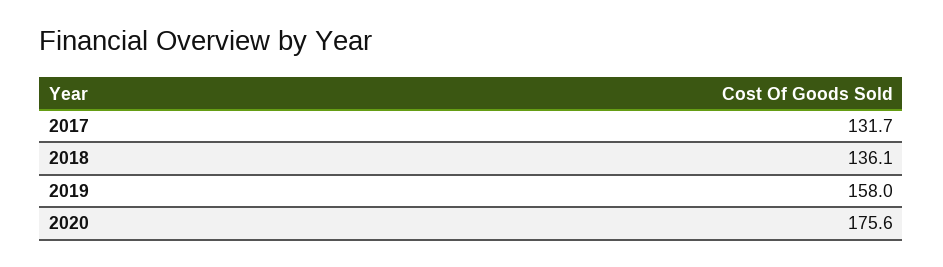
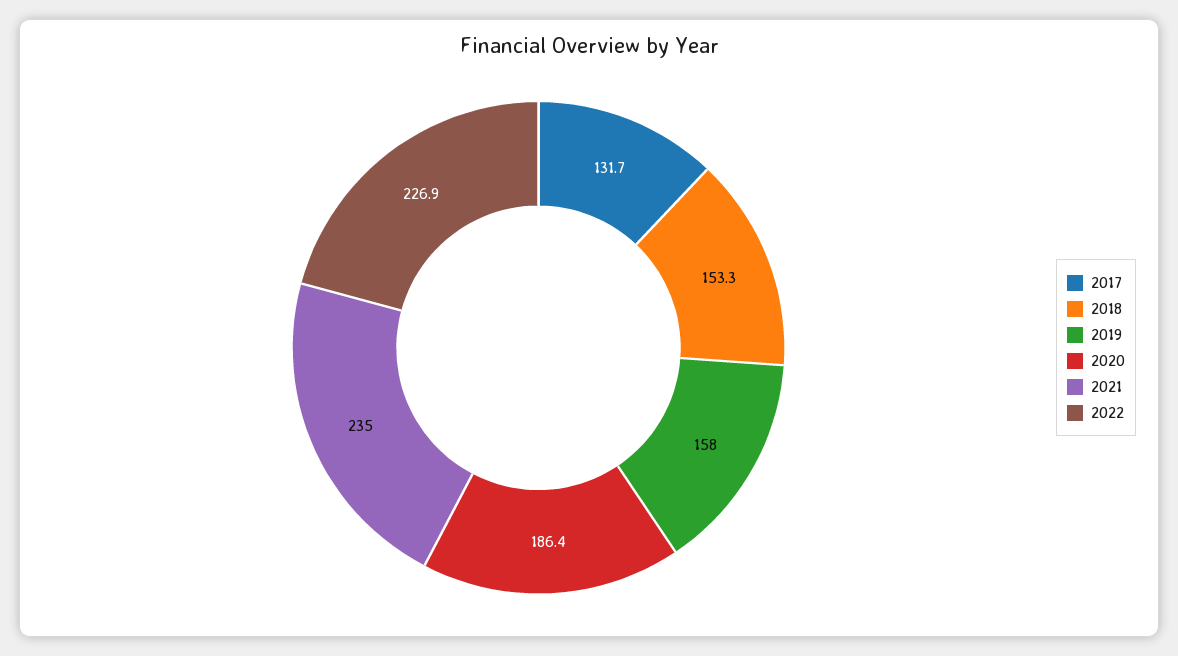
2018: 136.1 -> 153.3
2020: 175.6 -> 186.4
2021: none -> 235
2022: none -> 226.9

